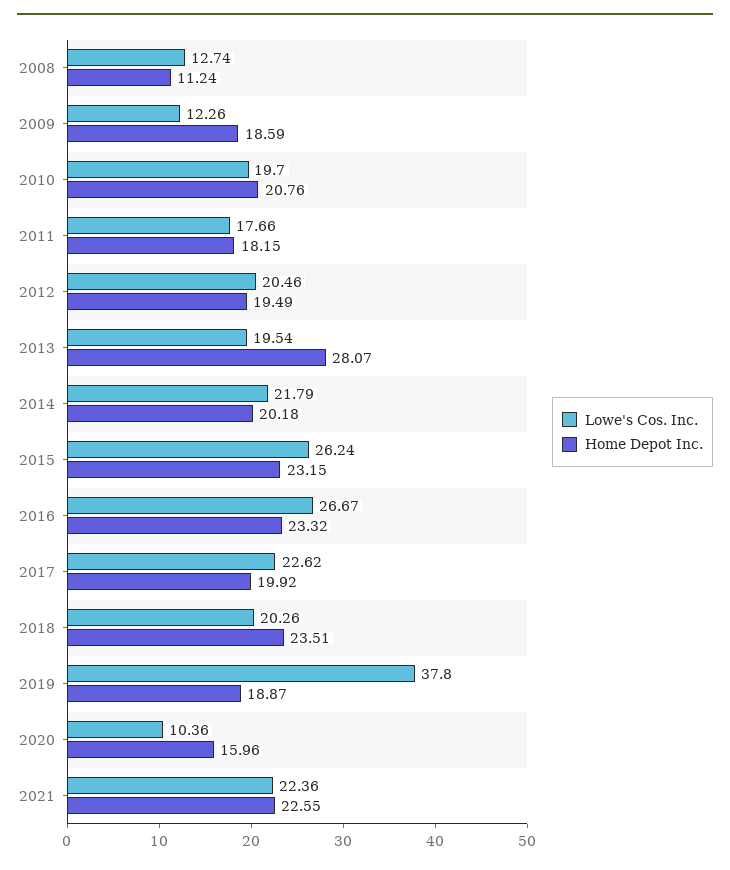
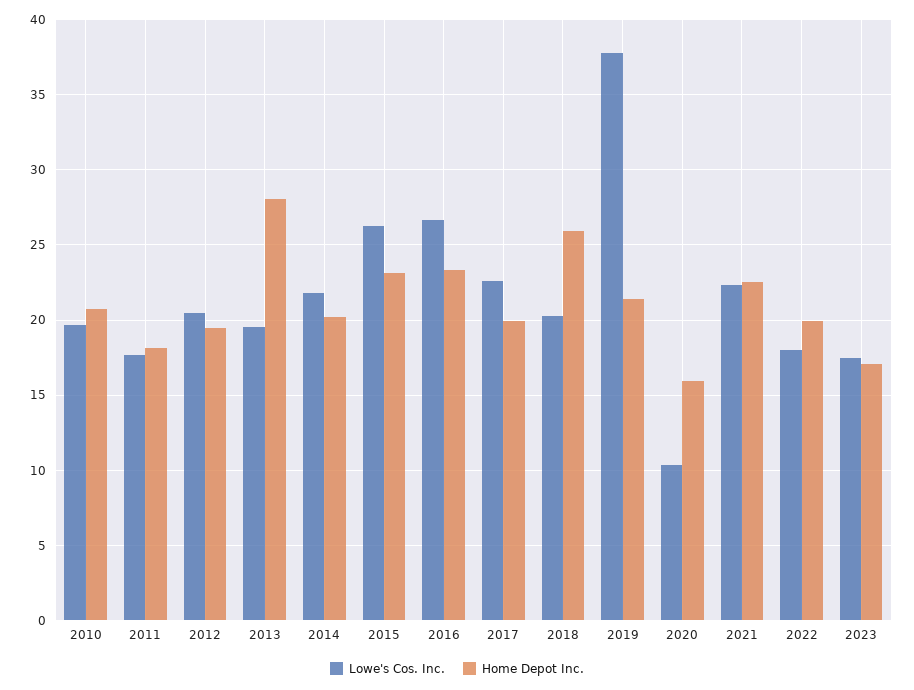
Lowe's Cos. Inc., 2008: 12.74 -> none
Home Depot Inc., 2008: 11.24 -> none
Lowe's Cos. Inc., 2009: 12.26 -> none
Home Depot Inc., 2009: 18.59 -> none
Home Depot Inc., 2018: 23.51 -> 26
Home Depot Inc., 2019: 18.87 -> 21.5
Lowe's Cos. Inc., 2022: none -> 18
Home Depot Inc., 2022: none -> 20
Lowe's Cos. Inc., 2023: none -> 17.5
Home Depot Inc., 2023: none -> 17

